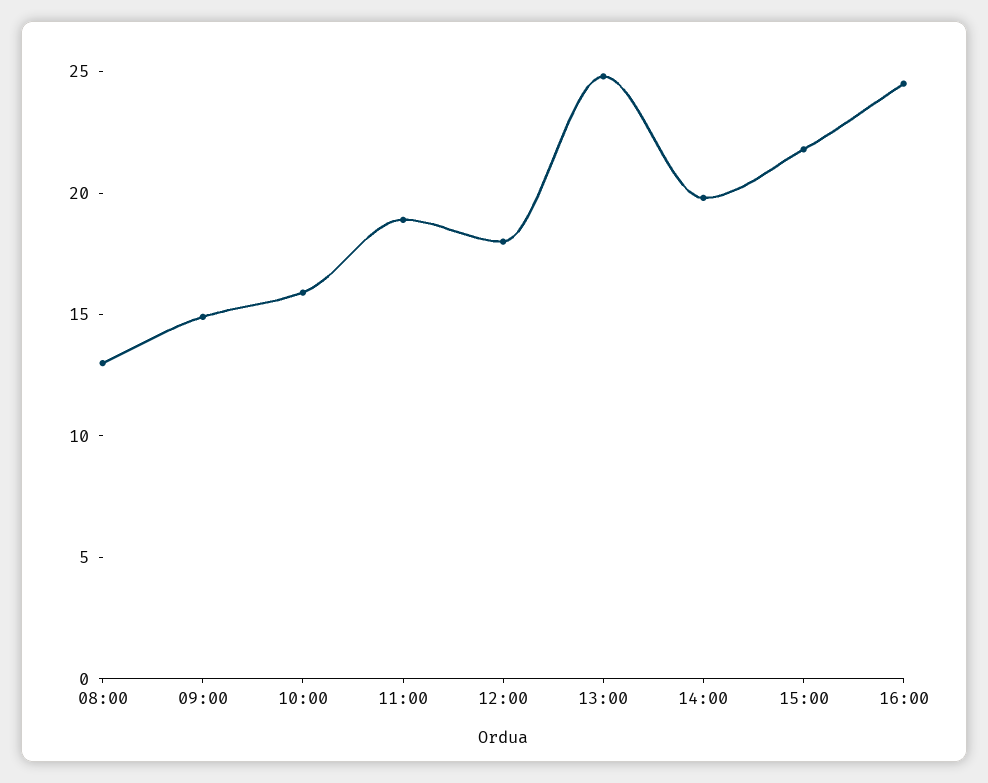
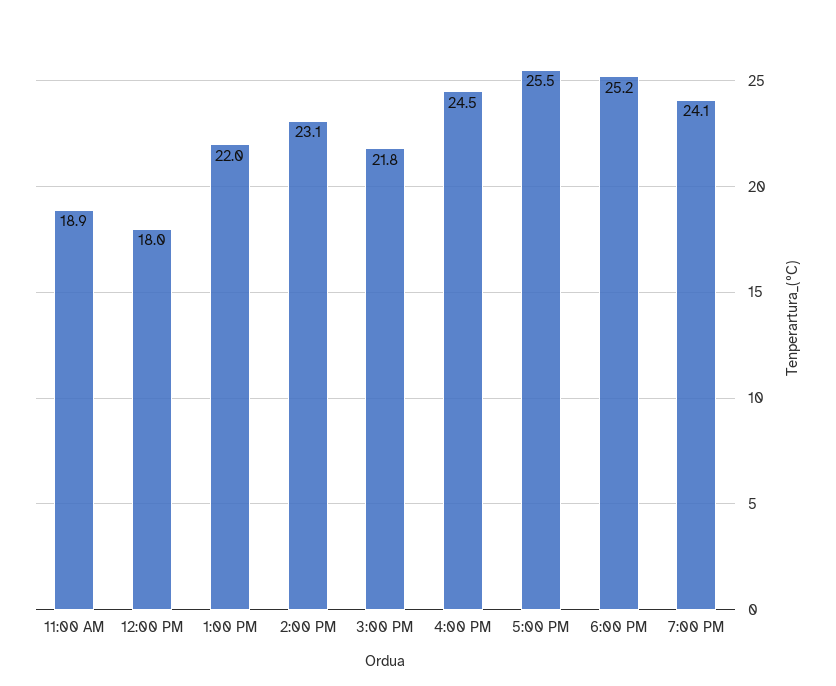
08:00: 13 -> none
09:00: 15 -> none
10:00: 16 -> none
13:00: 25 -> 22
14:00: 20 -> 23.1
5:00 PM: none -> 25.5
6:00 PM: none -> 25.2
7:00 PM: none -> 24.1

